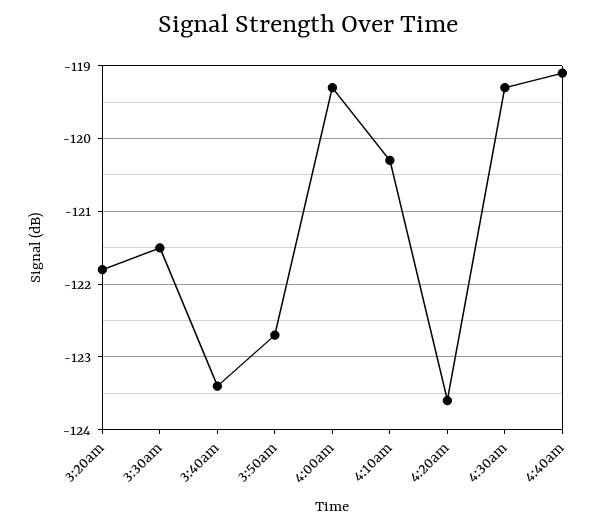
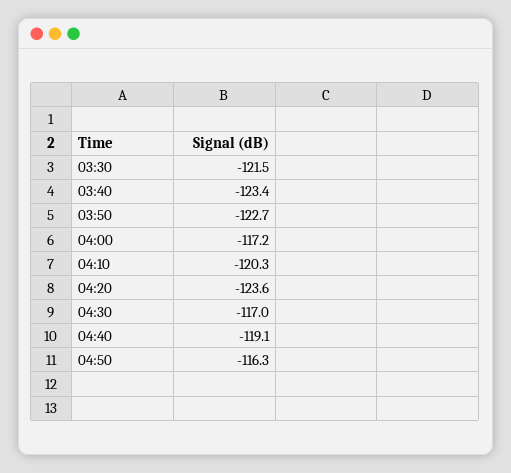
3:20am: -121.8 -> none
4:00am: -119.3 -> -117.2
4:30am: -119.3 -> -117
04:50: none -> -116.3

